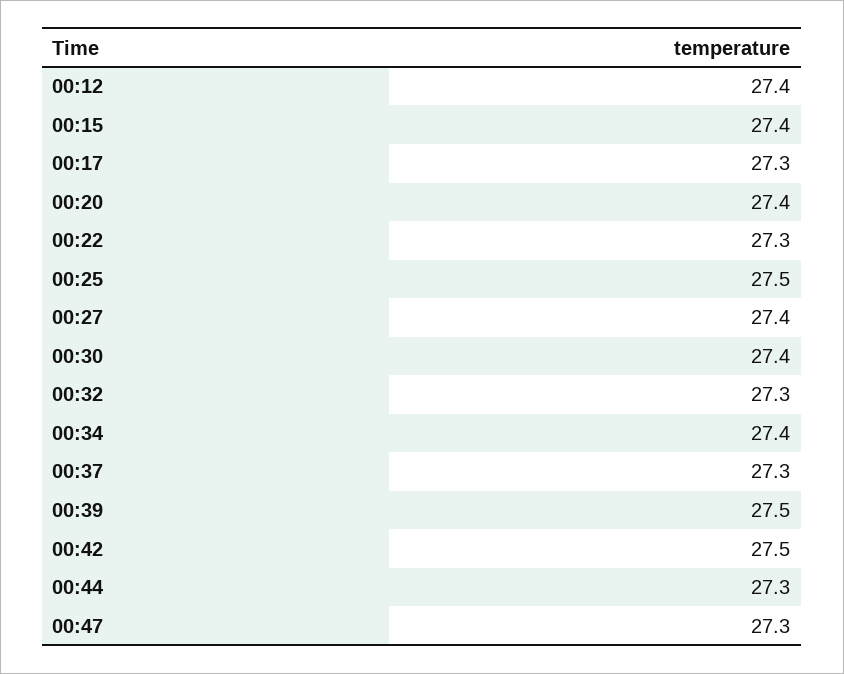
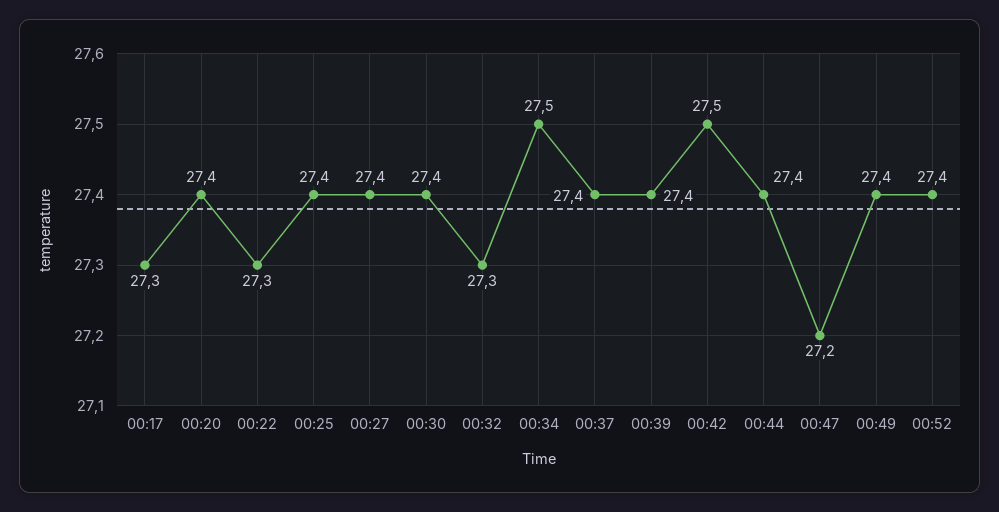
00:12: 27.4 -> none
00:15: 27.4 -> none
00:25: 27.5 -> 27.4
00:34: 27.4 -> 27.5
00:37: 27.3 -> 27.4
00:39: 27.5 -> 27.4
00:44: 27.3 -> 27.4
00:47: 27.3 -> 27.2
00:49: none -> 27.4
00:52: none -> 27.4

